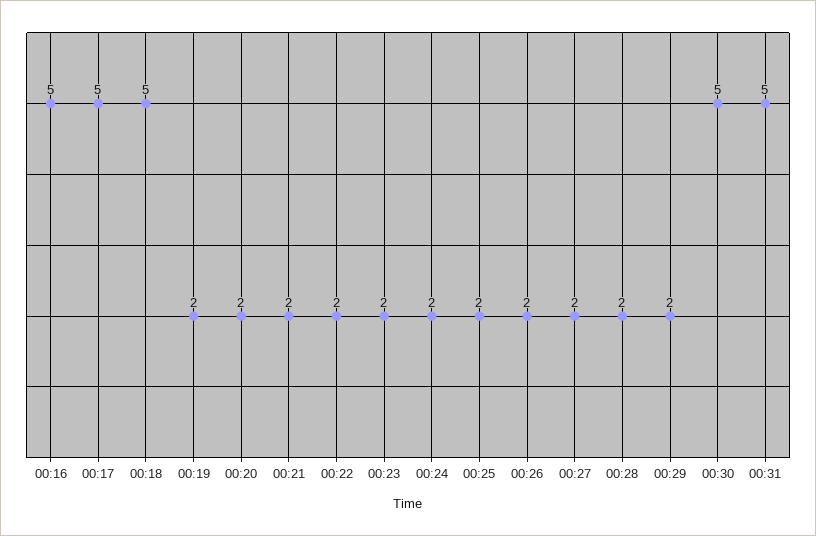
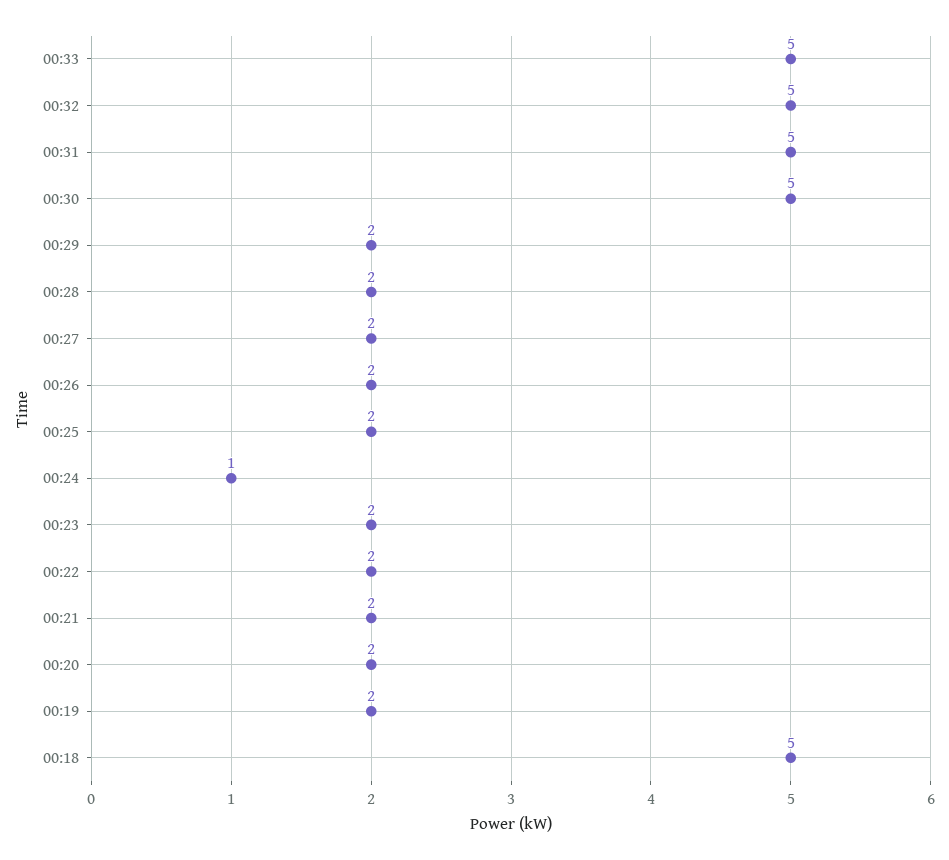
00:16: 5 -> none
00:17: 5 -> none
00:24: 2 -> 1
00:33: none -> 5
00:32: none -> 5

